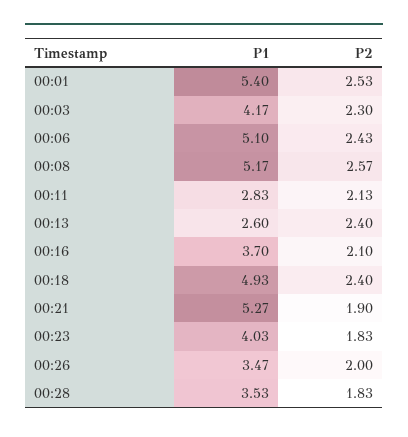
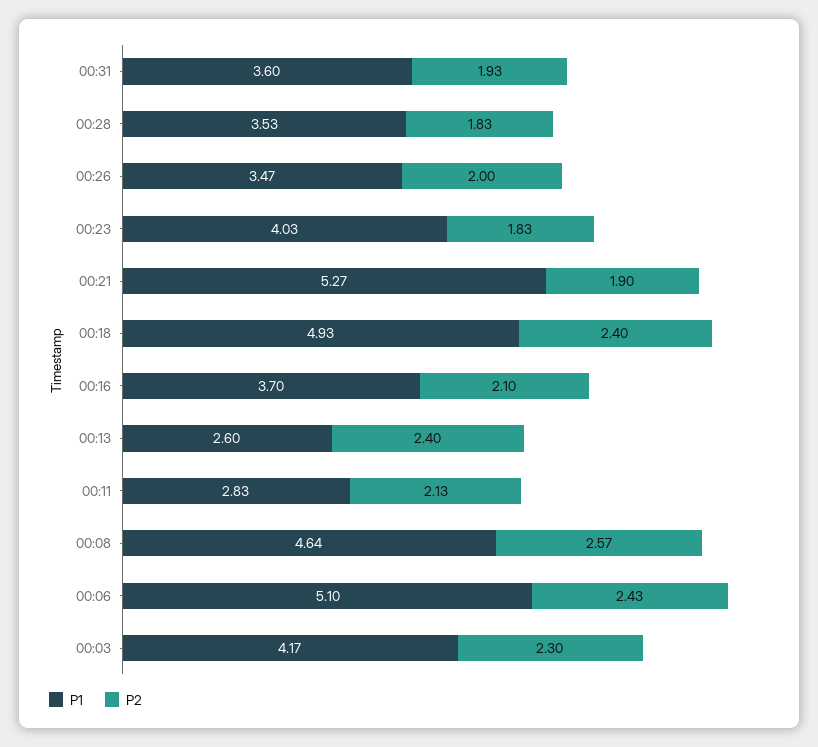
P1, 00:01: 5.4 -> none
P2, 00:01: 2.53 -> none
P1, 00:08: 5.17 -> 4.64
P1, 00:31: none -> 3.6
P2, 00:31: none -> 1.93

